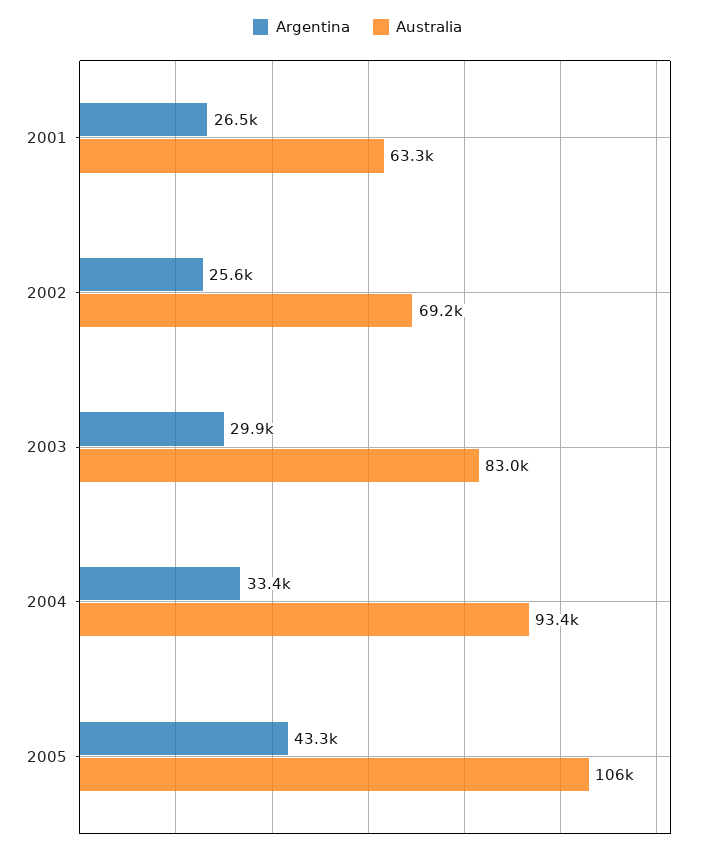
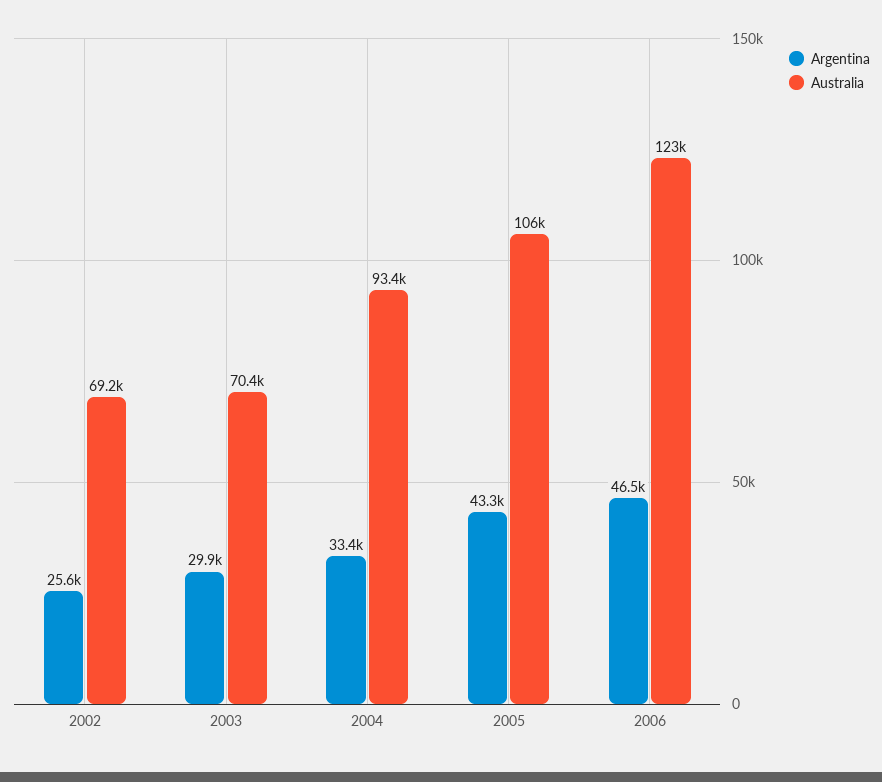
Argentina, 2001: 26500 -> none
Australia, 2001: 63300 -> none
Australia, 2003: 83000 -> 70400
Argentina, 2006: none -> 46500
Australia, 2006: none -> 123000

